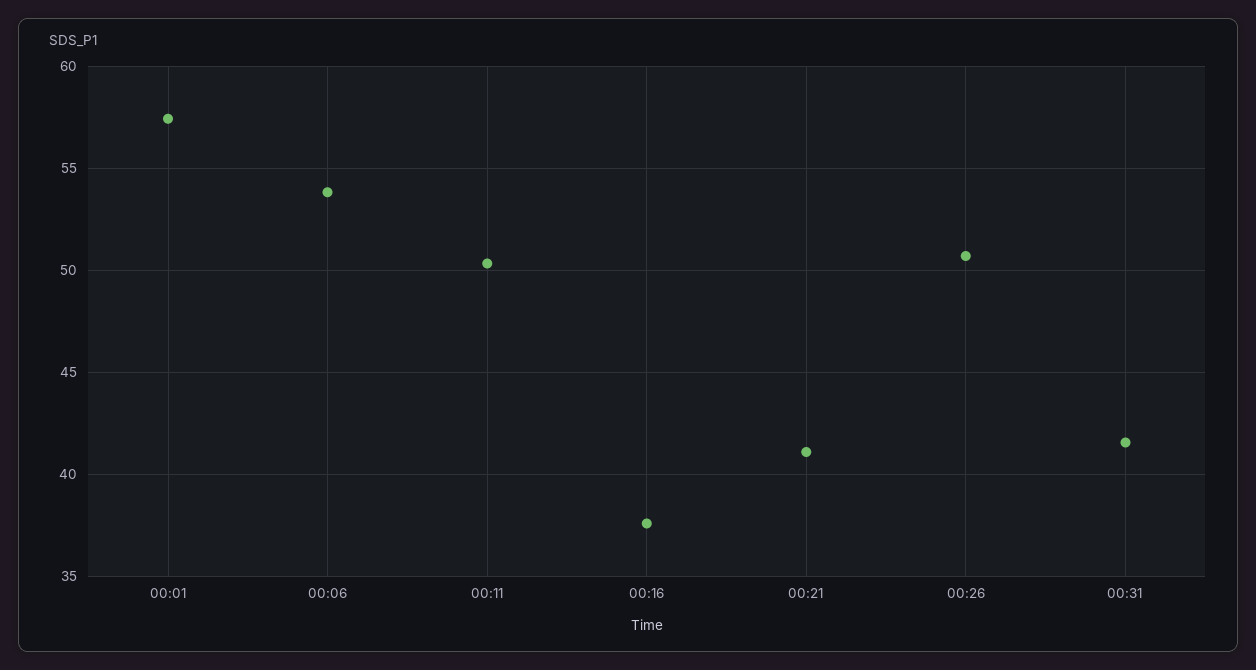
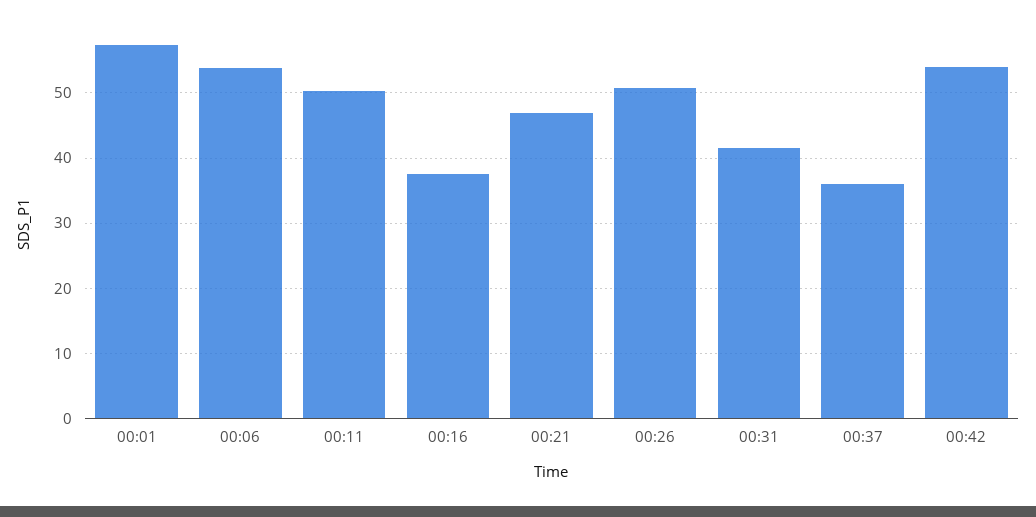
00:21: 41 -> 47
00:37: none -> 36
00:42: none -> 54

